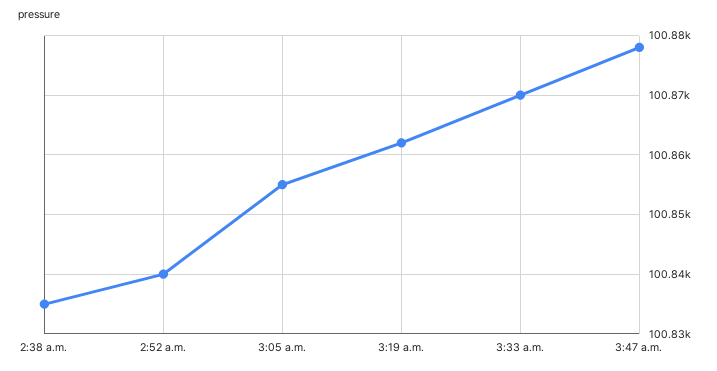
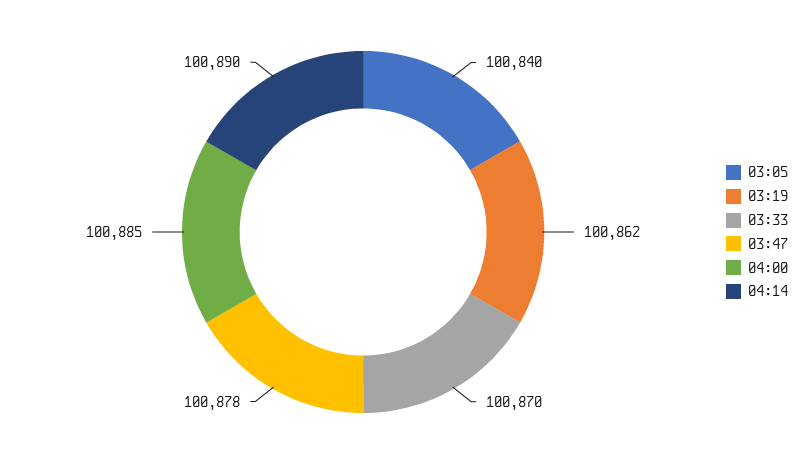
2:38 a.m.: 100835 -> none
2:52 a.m.: 100840 -> none
3:05 a.m.: 100855 -> 100840
04:00: none -> 100885
04:14: none -> 100890

